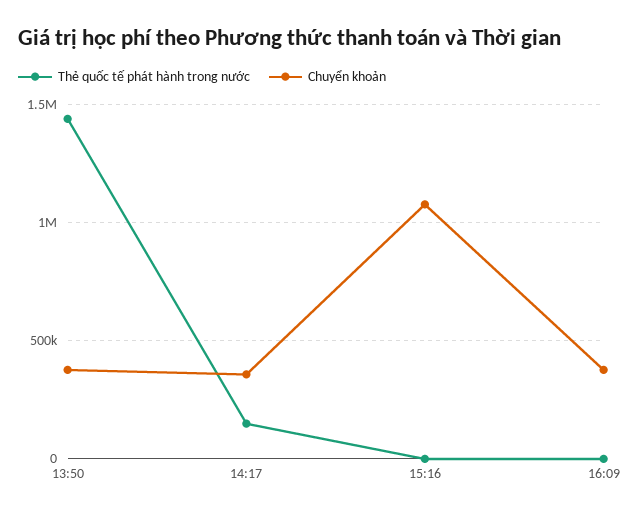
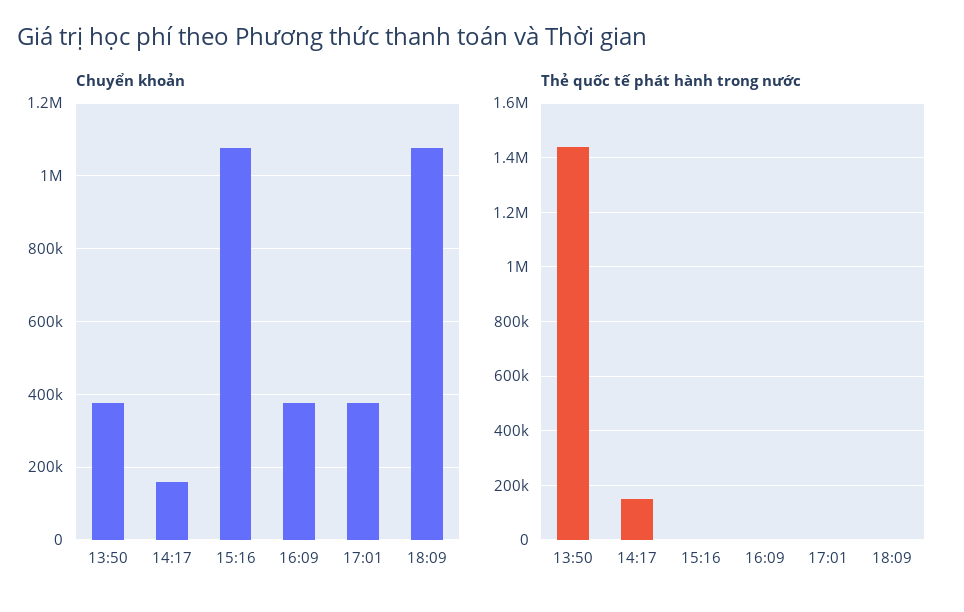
Chuyển khoản, 14:17: 350000 -> 160000
Chuyển khoản, 17:01: none -> 380000
Chuyển khoản, 18:09: none -> 1080000
Thẻ quốc tế phát hành trong nước, 17:01: none -> 0
Thẻ quốc tế phát hành trong nước, 18:09: none -> 0

